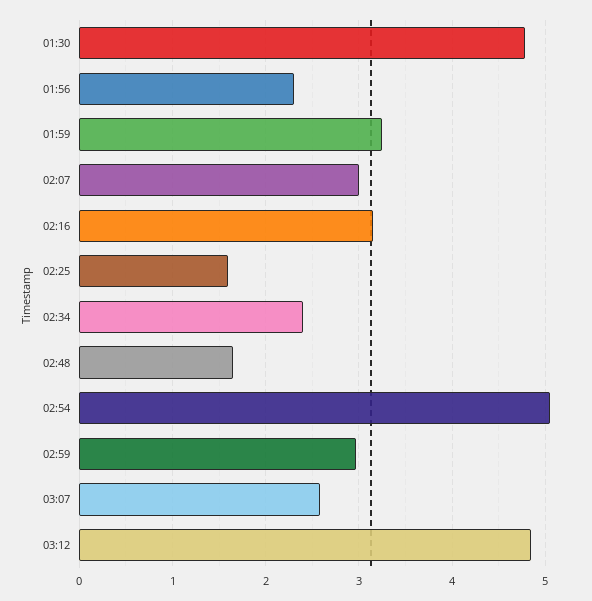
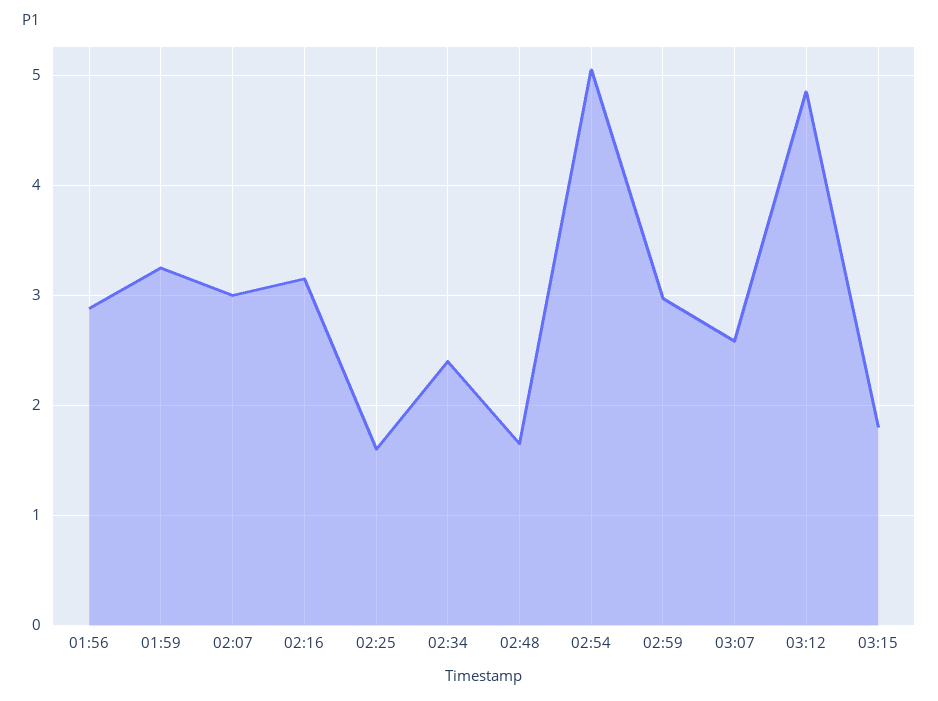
01:30: 4.8 -> none
01:56: 2.3 -> 2.9
03:15: none -> 1.8

